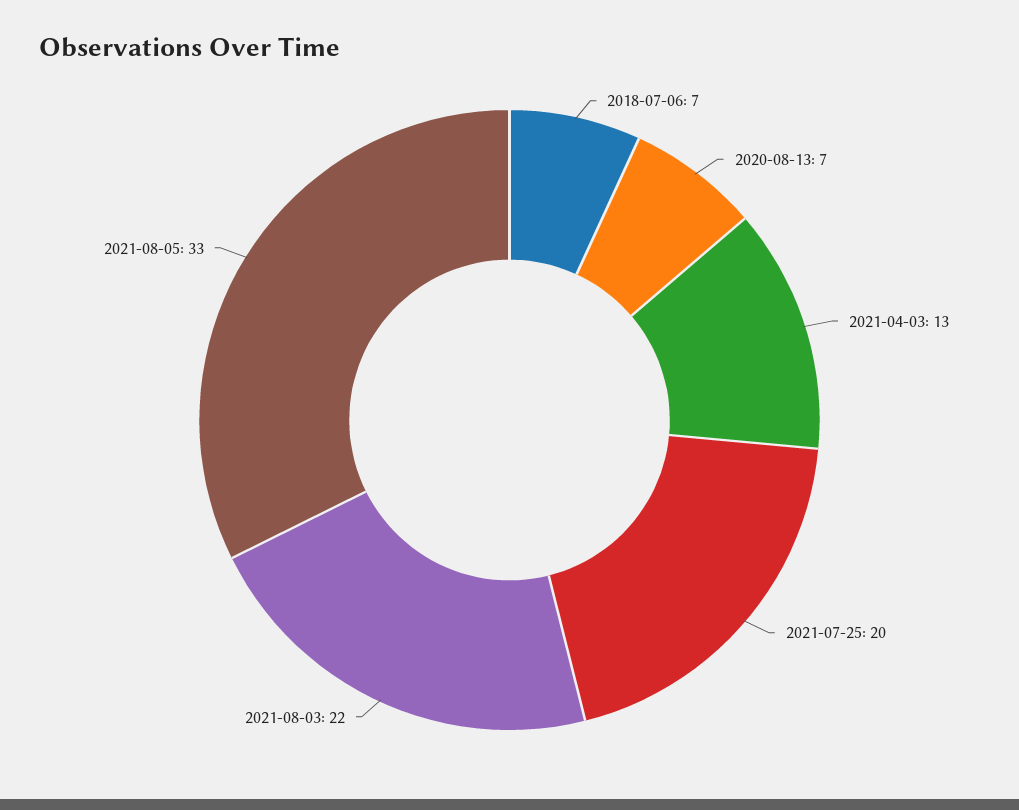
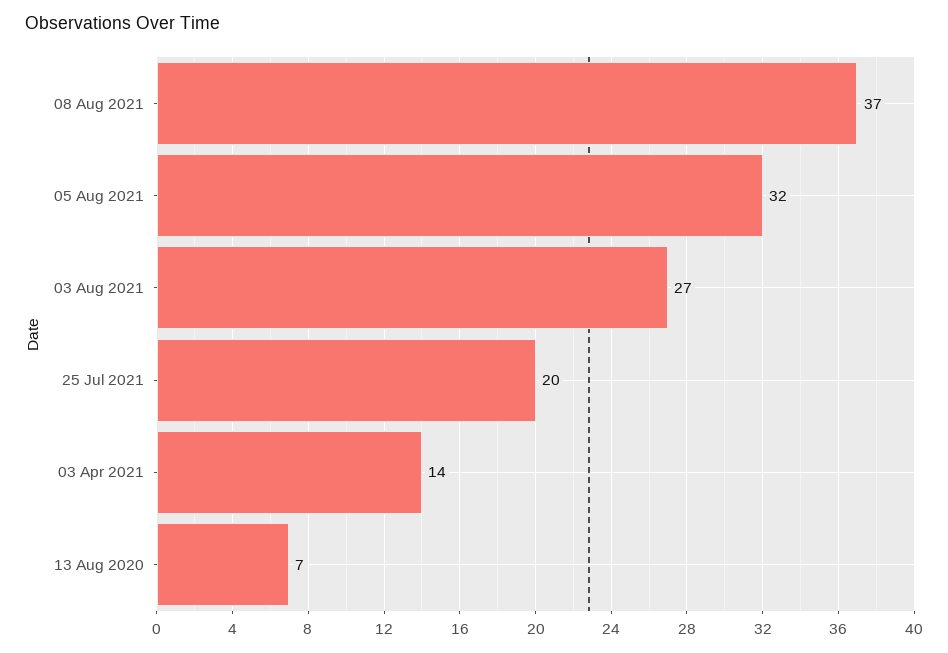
2018-07-06: 7 -> none
2021-04-03: 13 -> 14
2021-08-03: 22 -> 27
2021-08-05: 33 -> 32
08 Aug 2021: none -> 37

